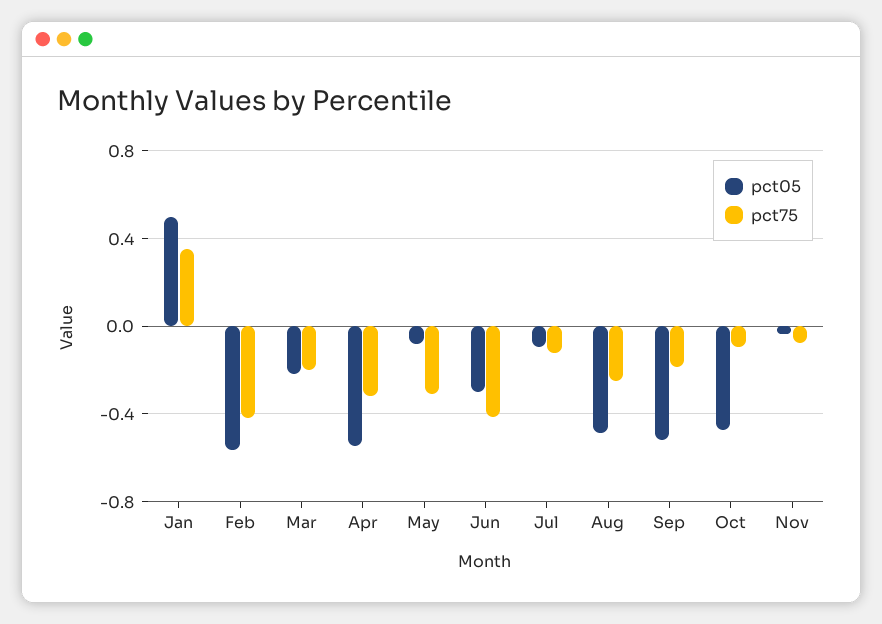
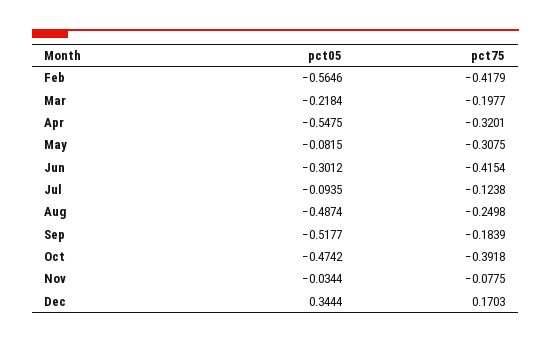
pct05, Jan: 0.5 -> none
pct75, Jan: 0.35 -> none
pct75, Oct: -0.1 -> -0.3918
pct05, Dec: none -> 0.3444
pct75, Dec: none -> 0.1703

